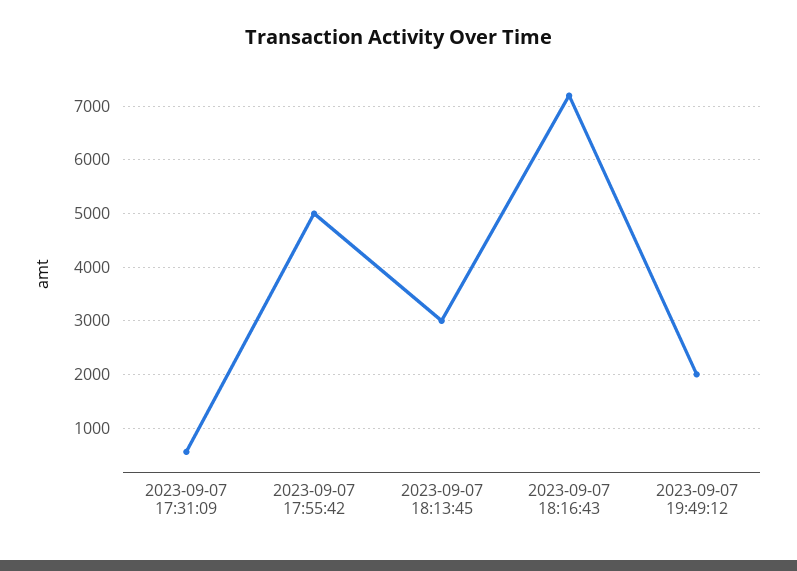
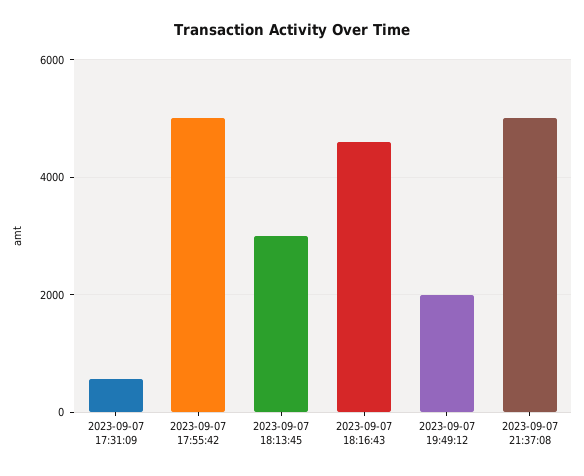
2023-09-07 18:16:43: 7200 -> 4600
2023-09-07 21:37:08: none -> 5000

